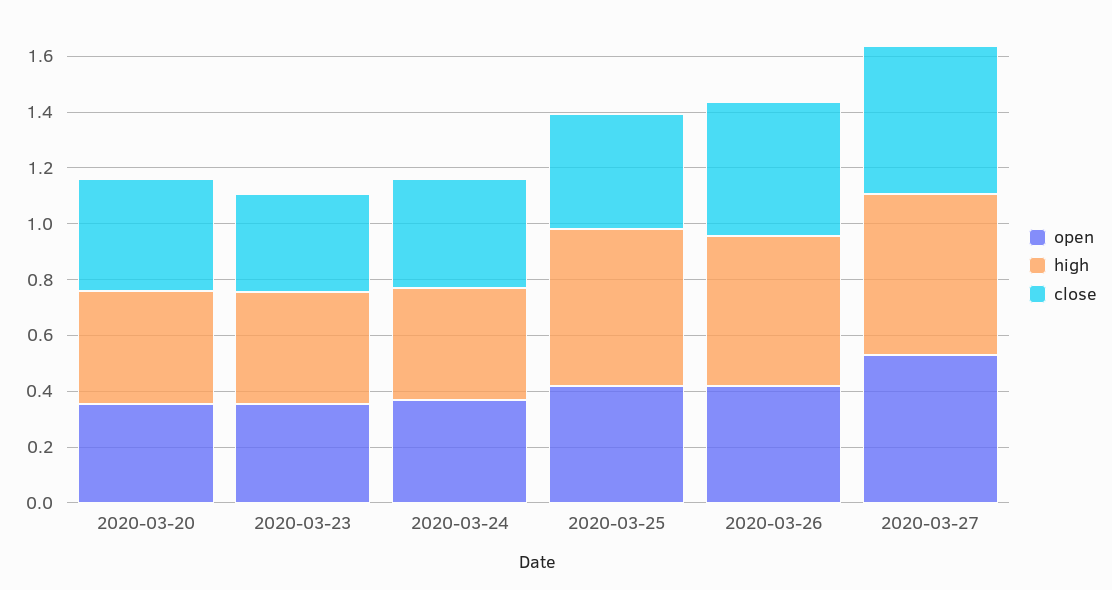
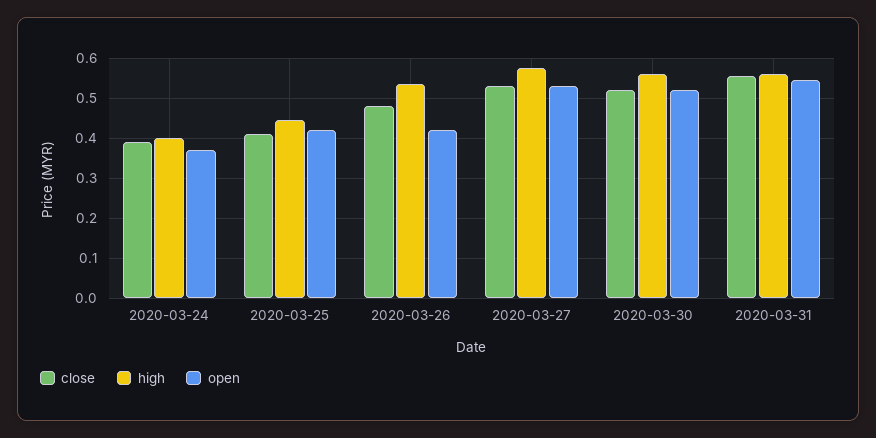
open, 2020-03-20: 0.35 -> none
high, 2020-03-20: 0.4 -> none
close, 2020-03-20: 0.4 -> none
open, 2020-03-23: 0.35 -> none
high, 2020-03-23: 0.4 -> none
close, 2020-03-23: 0.35 -> none
high, 2020-03-25: 0.55 -> 0.44
close, 2020-03-30: none -> 0.52
high, 2020-03-30: none -> 0.56
open, 2020-03-30: none -> 0.52
close, 2020-03-31: none -> 0.56
high, 2020-03-31: none -> 0.56
open, 2020-03-31: none -> 0.54

